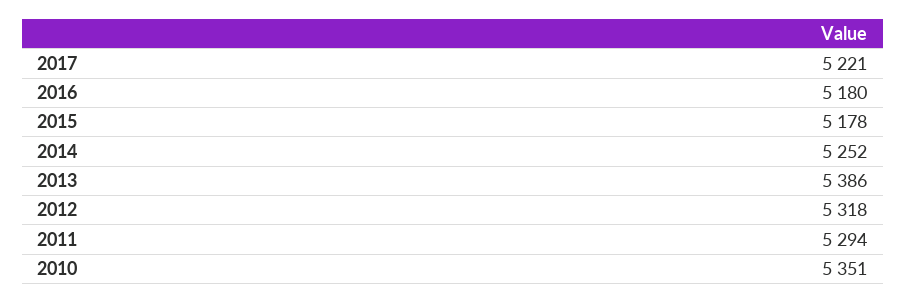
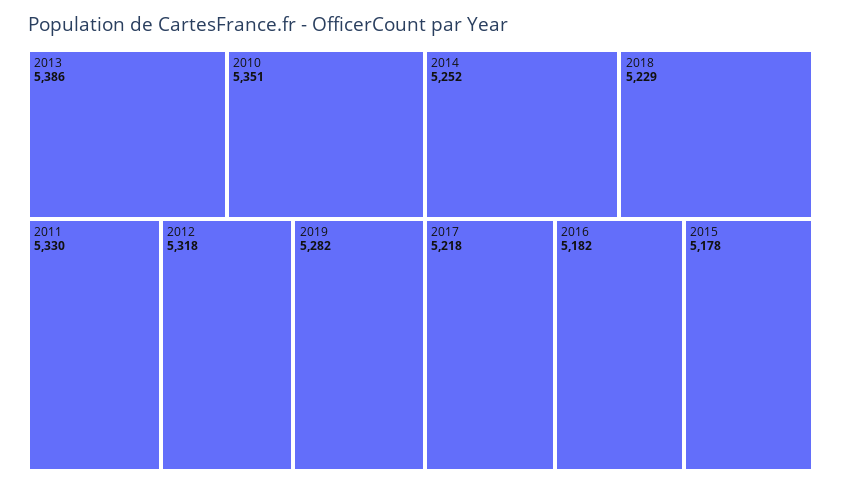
2017: 5221 -> 5218
2016: 5180 -> 5182
2011: 5294 -> 5330
2019: none -> 5282
2018: none -> 5229

